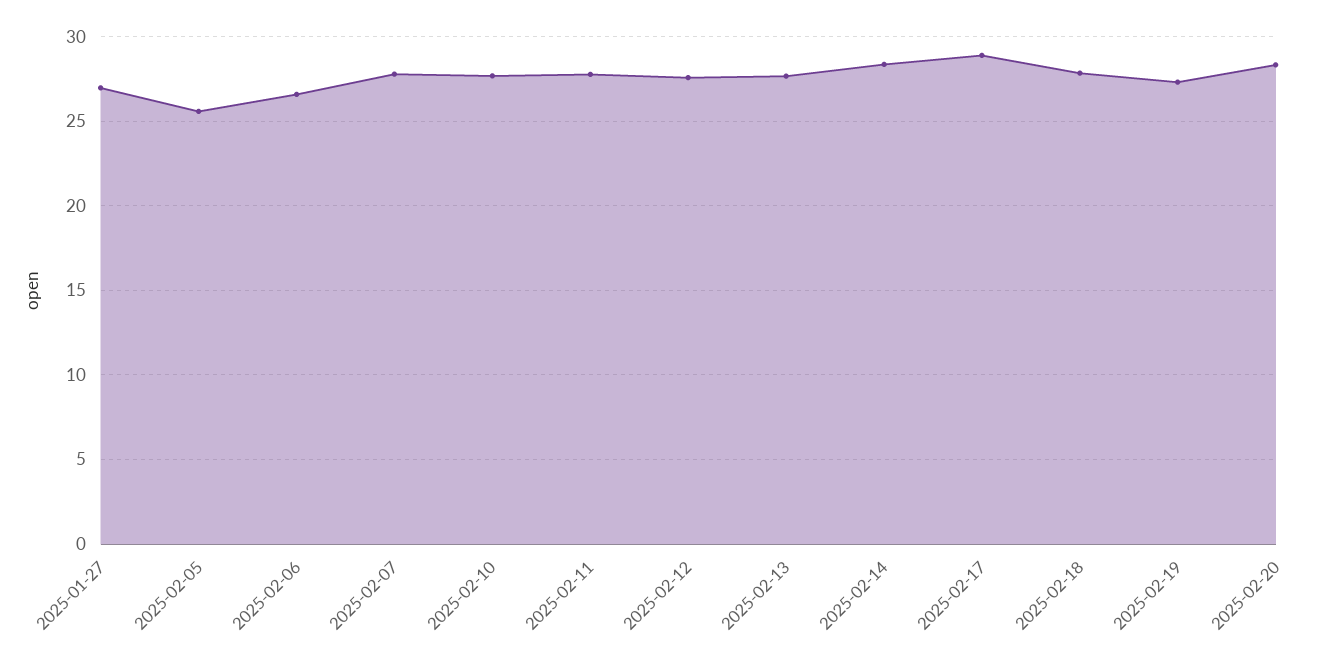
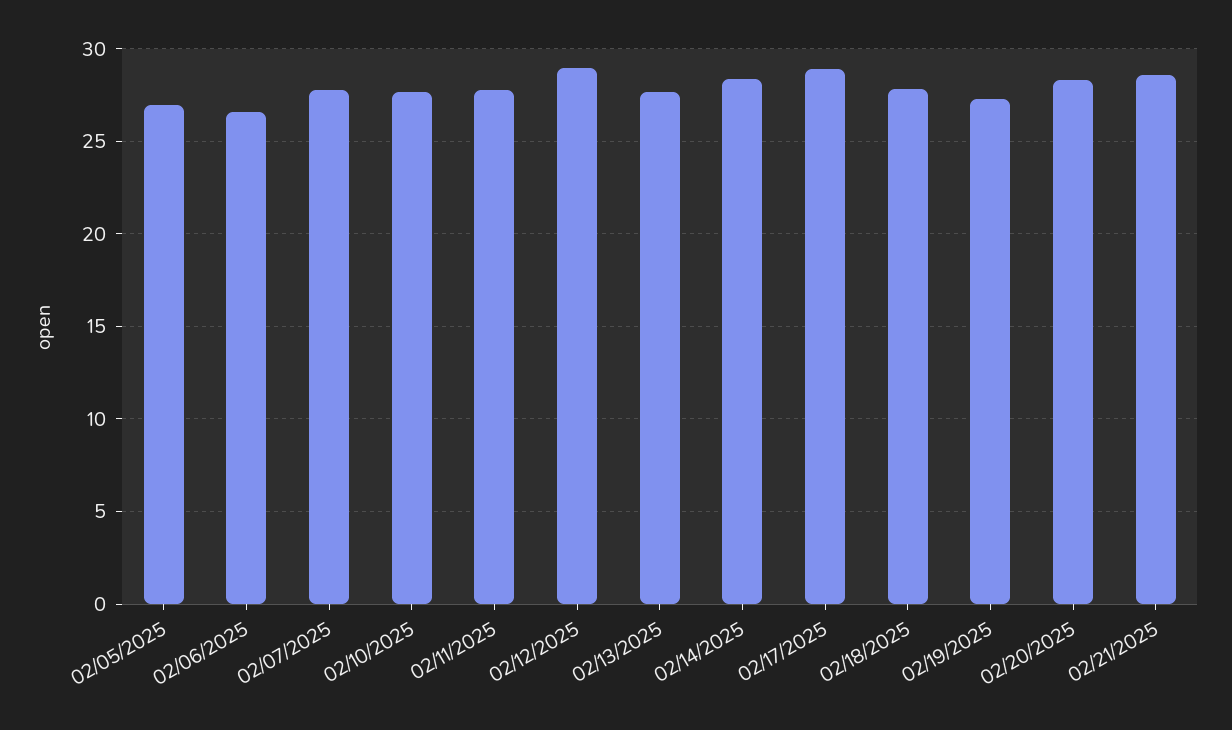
2025-01-27: 27 -> none
2025-02-05: 25.5 -> 27
2025-02-12: 27.5 -> 29
02/21/2025: none -> 28.5

